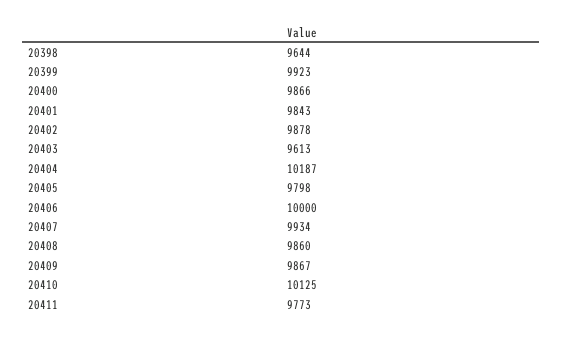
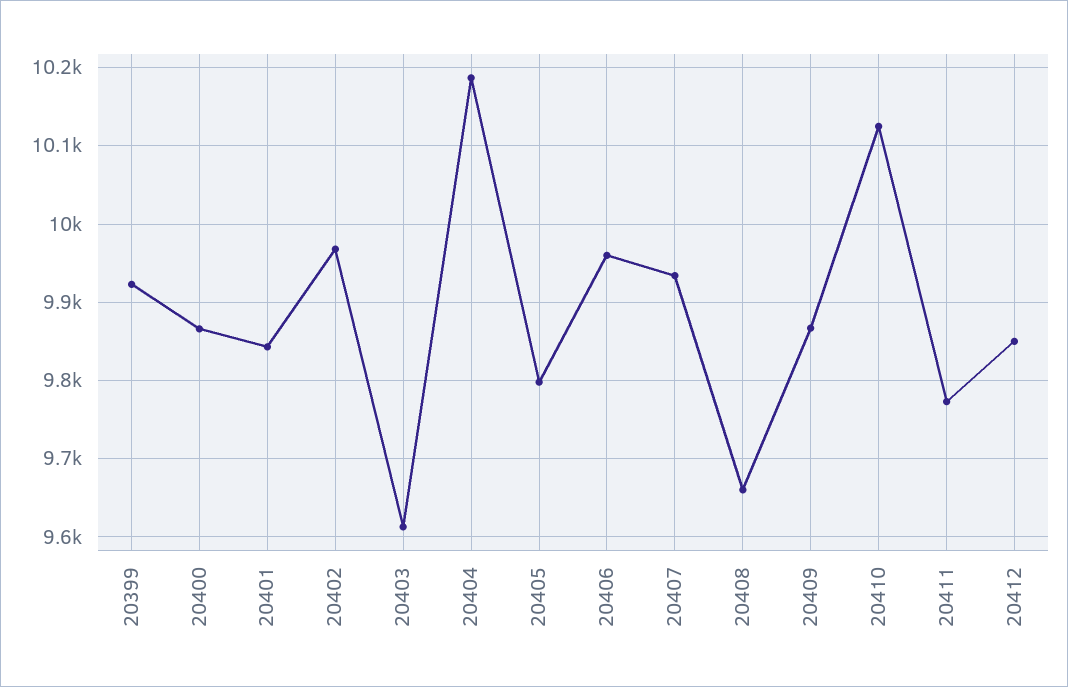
20398: 9644 -> none
20402: 9878 -> 9970
20406: 10000 -> 9960
20408: 9860 -> 9660
20412: none -> 9850

